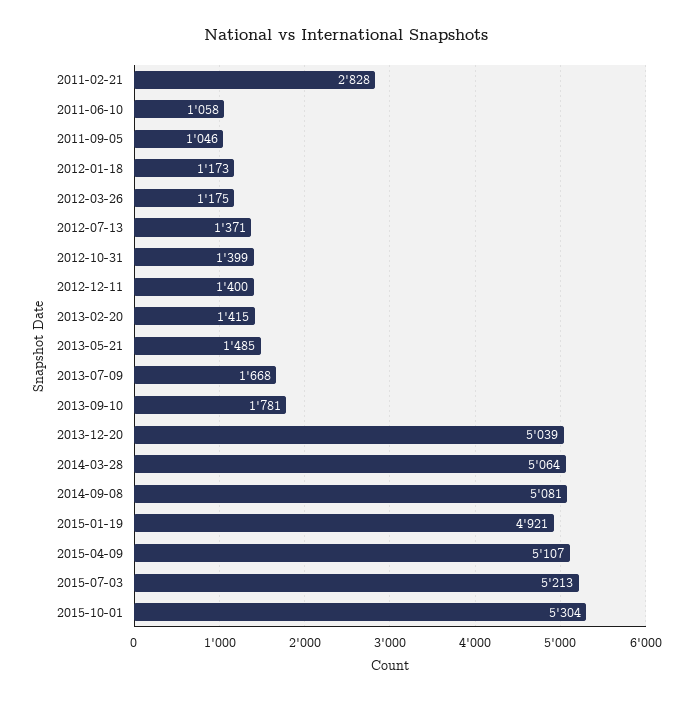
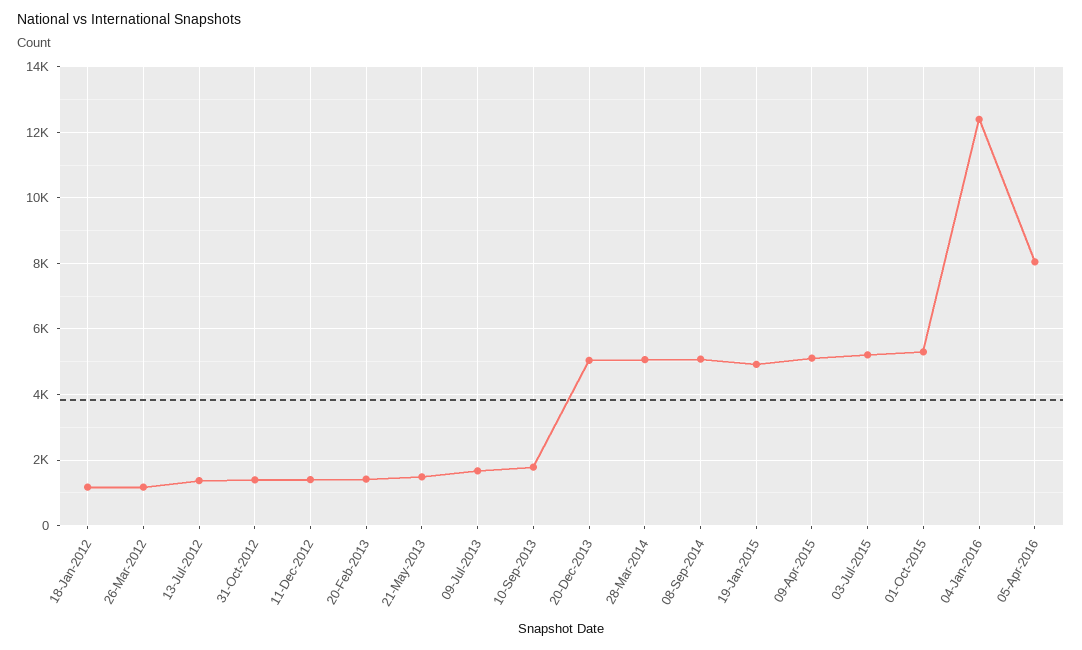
2011-02-21: 2828 -> none
2011-06-10: 1058 -> none
2011-09-05: 1046 -> none
04-Jan-2016: none -> 12400
05-Apr-2016: none -> 8000

